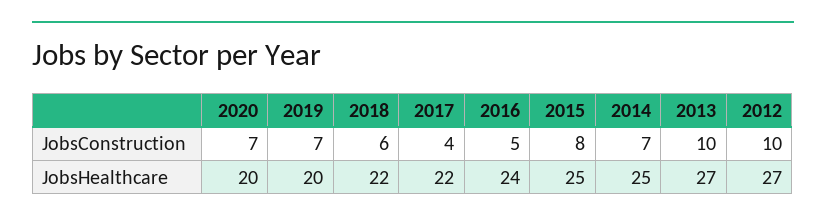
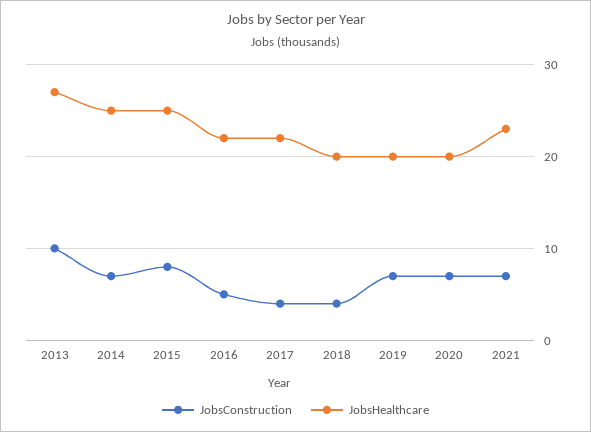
JobsConstruction, 2018: 6 -> 4
JobsConstruction, 2012: 10 -> none
JobsHealthcare, 2018: 22 -> 20
JobsHealthcare, 2016: 24 -> 22
JobsHealthcare, 2012: 27 -> none
JobsConstruction, 2021: none -> 7
JobsHealthcare, 2021: none -> 23

